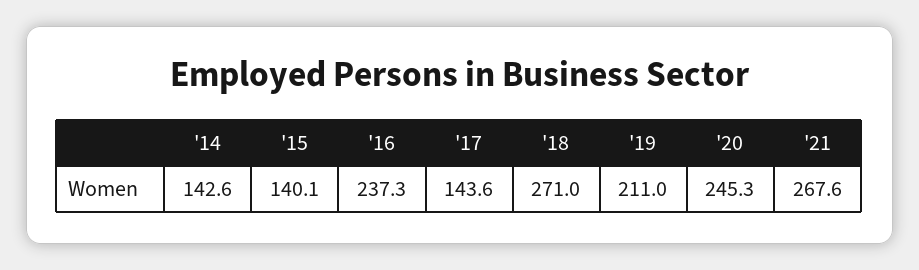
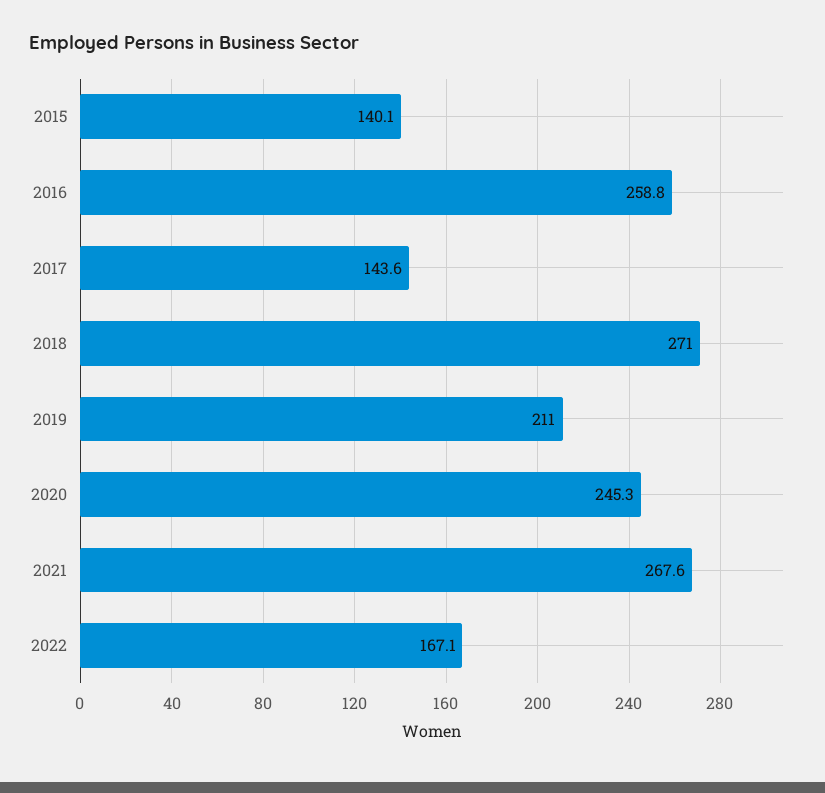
'14: 142.6 -> none
'16: 237.3 -> 258.8
2022: none -> 167.1

